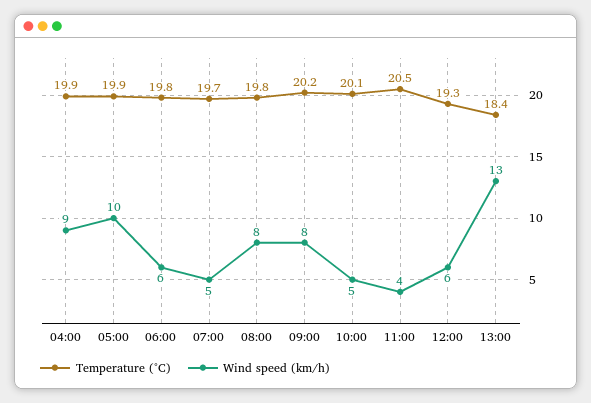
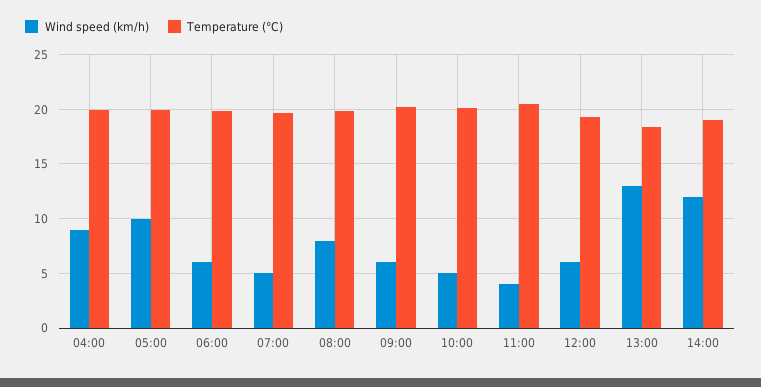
Wind speed (km/h), 09:00: 8 -> 6
Wind speed (km/h), 14:00: none -> 12
Temperature (°C), 14:00: none -> 19

